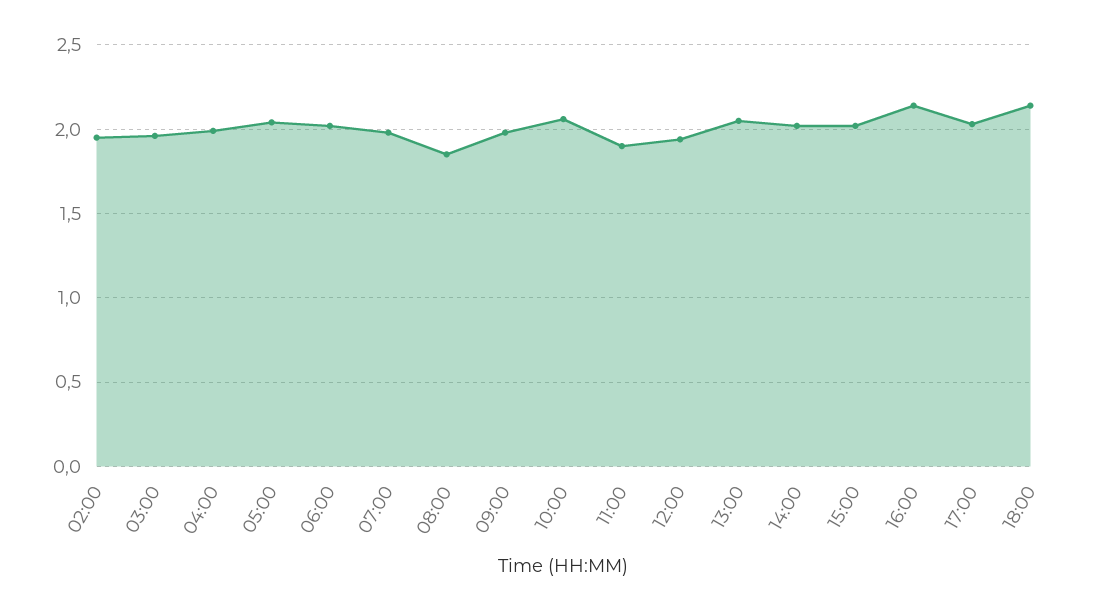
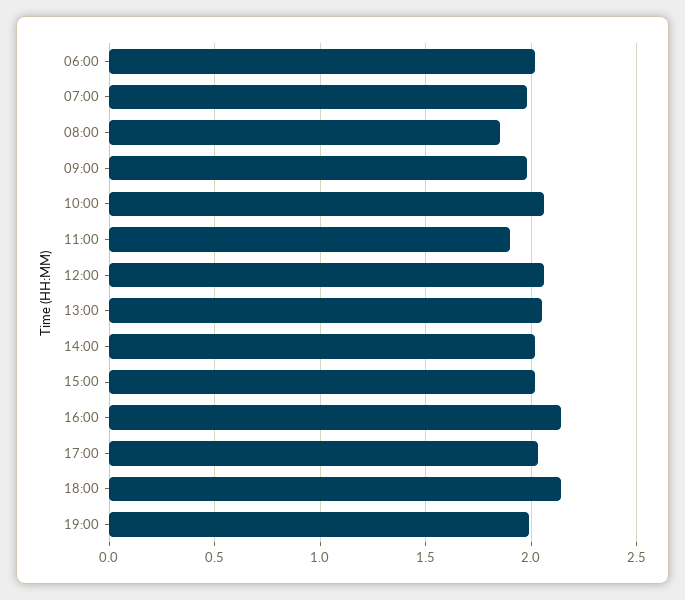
02:00: 1.95 -> none
03:00: 1.95 -> none
04:00: 2 -> none
05:00: 2.05 -> none
12:00: 1.95 -> 2.05
19:00: none -> 2

